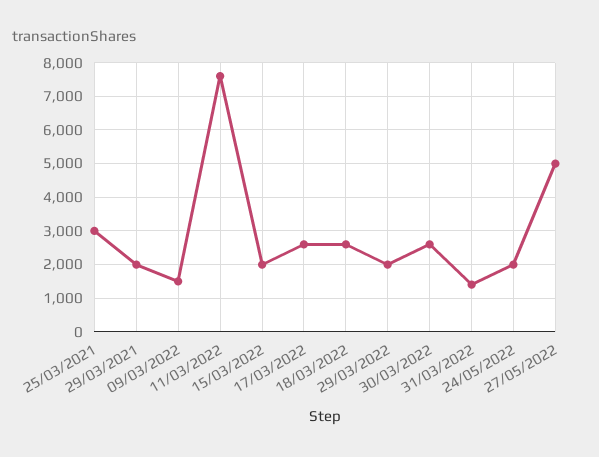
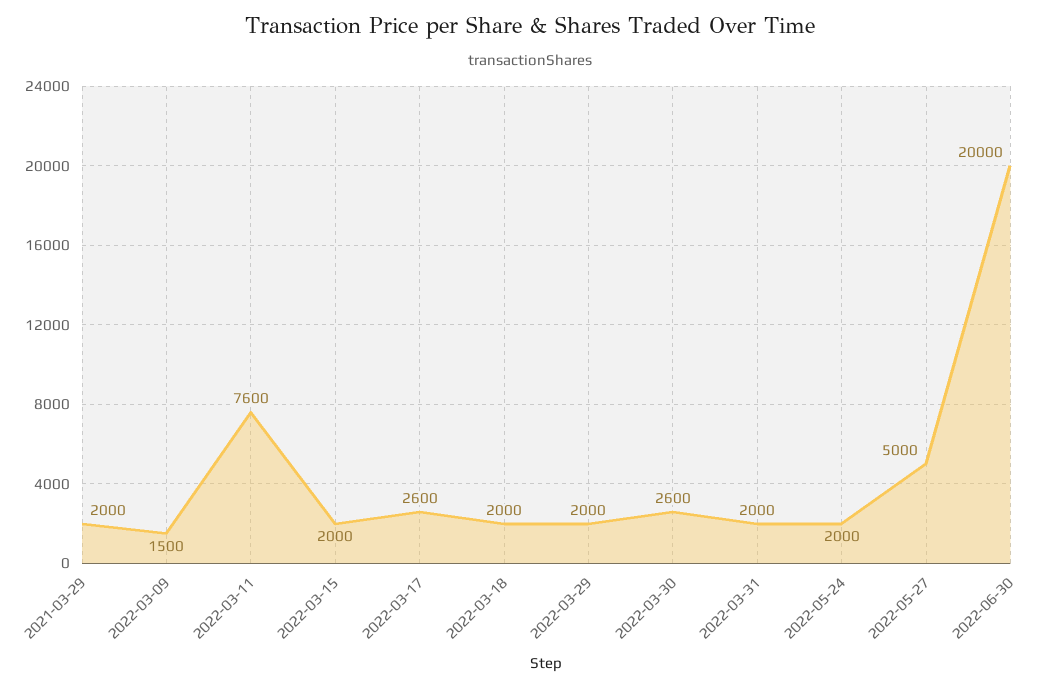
25/03/2021: 3000 -> none
18/03/2022: 2600 -> 2000
31/03/2022: 1400 -> 2000
2022-06-30: none -> 20000

